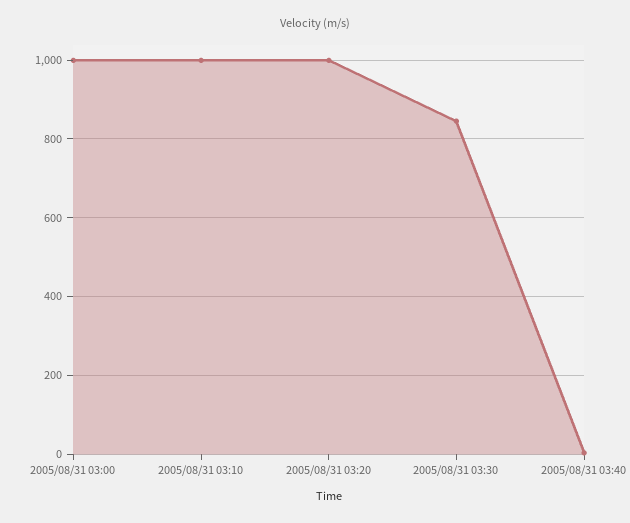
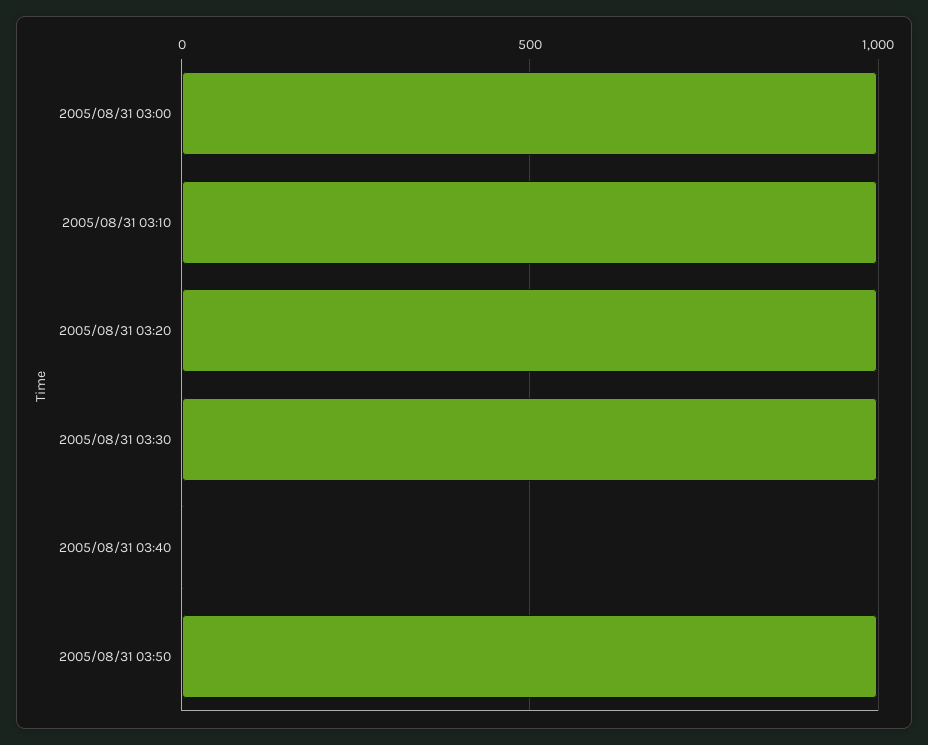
2005/08/31 03:30: 840 -> 1000
2005/08/31 03:50: none -> 1000

